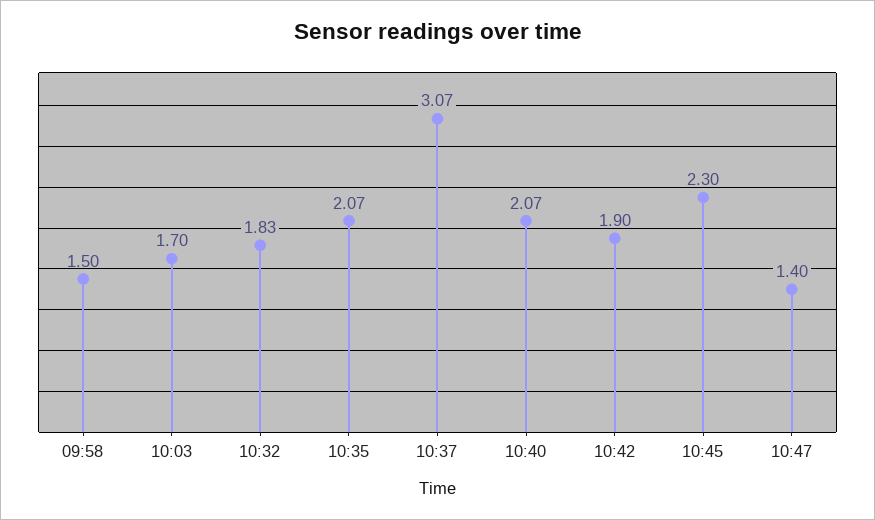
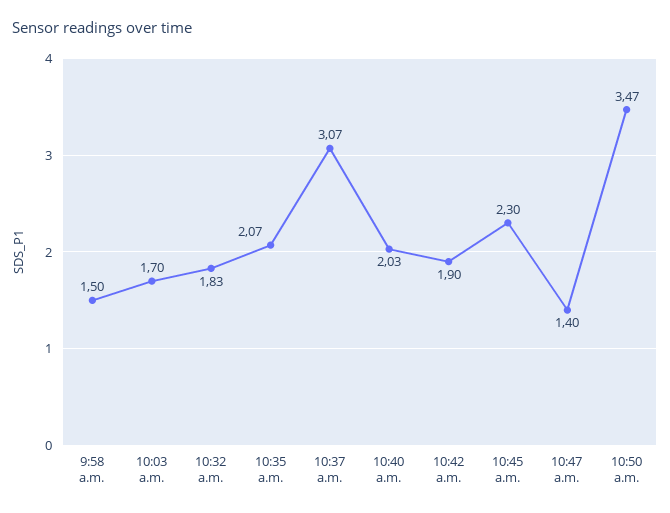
10:40: 2.07 -> 2.03
10:50 a.m.: none -> 3.47

